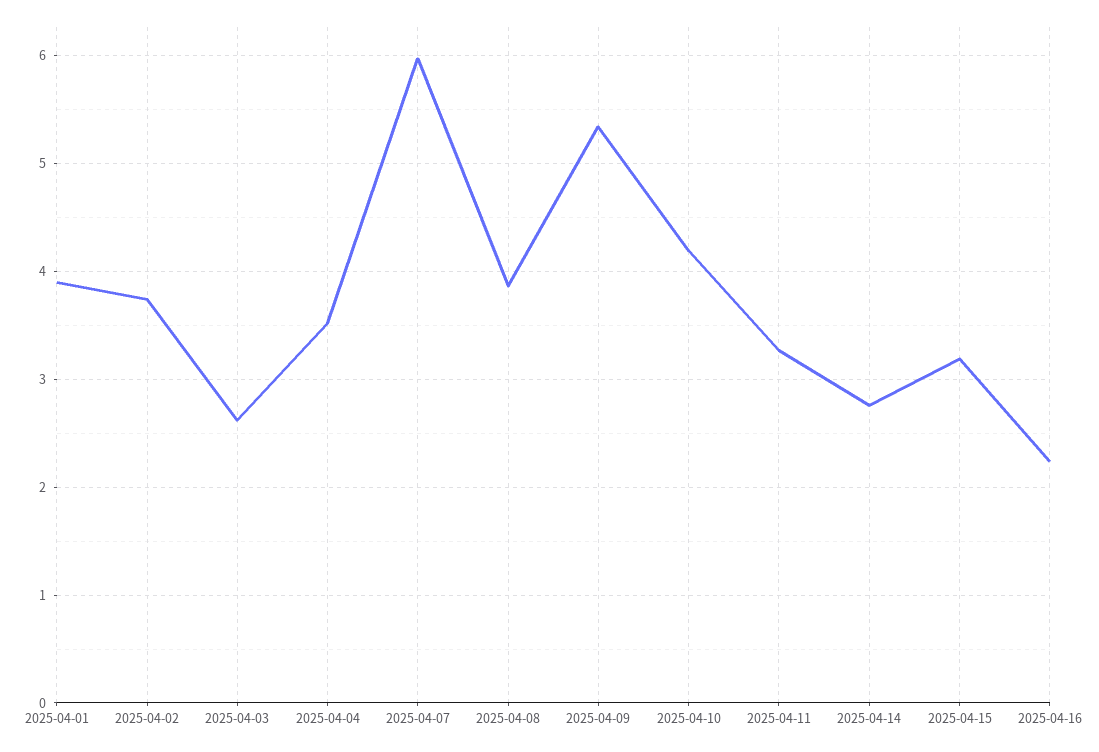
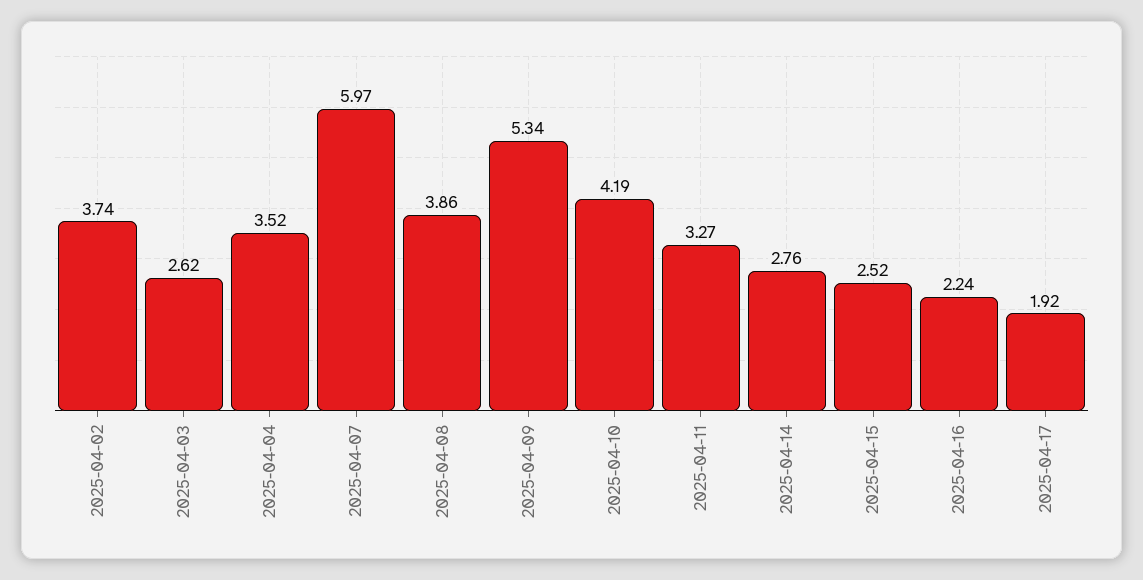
2025-04-01: 3.9 -> none
2025-04-15: 3.2 -> 2.52
2025-04-17: none -> 1.92

